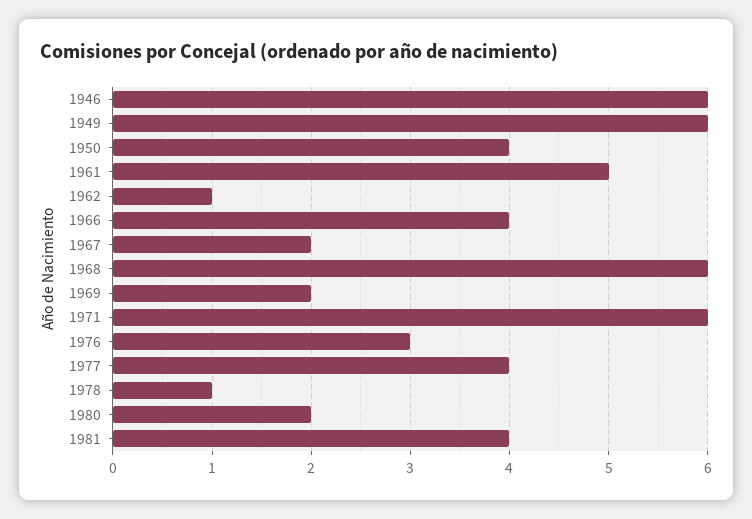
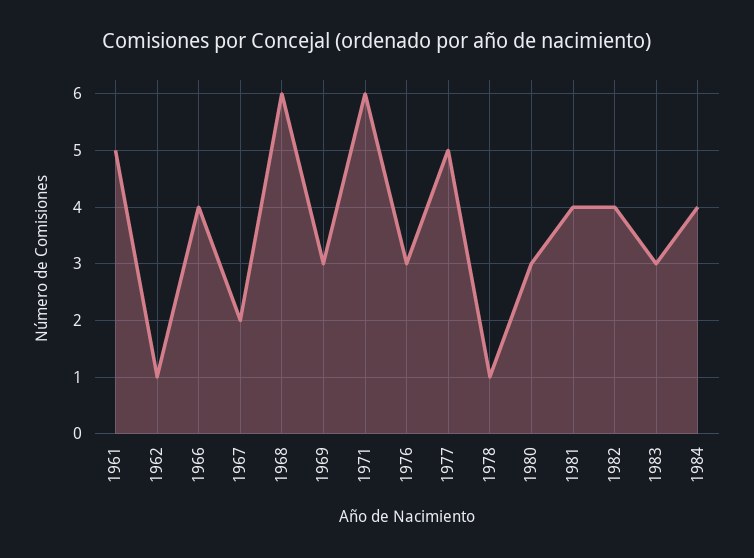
1946: 6 -> none
1949: 6 -> none
1950: 4 -> none
1969: 2 -> 3
1977: 4 -> 5
1980: 2 -> 3
1982: none -> 4
1983: none -> 3
1984: none -> 4

